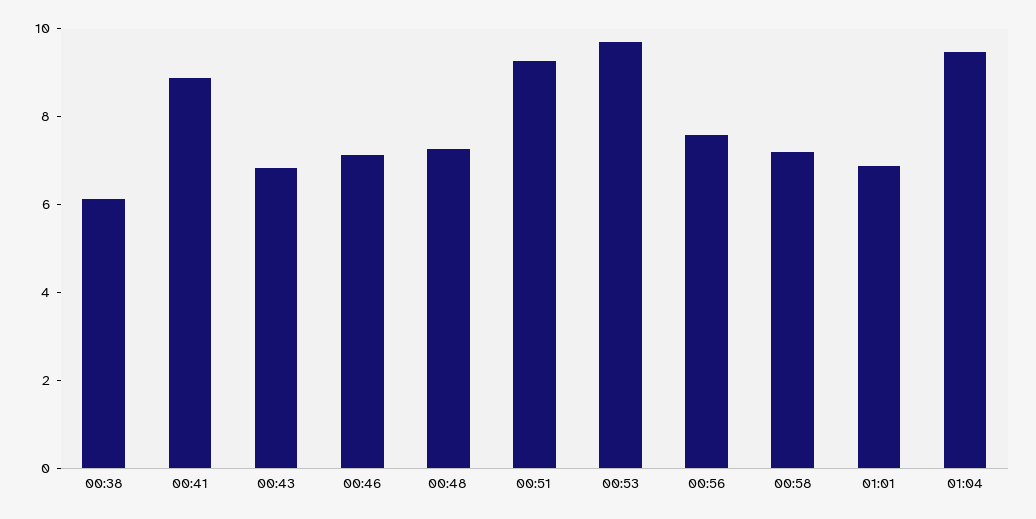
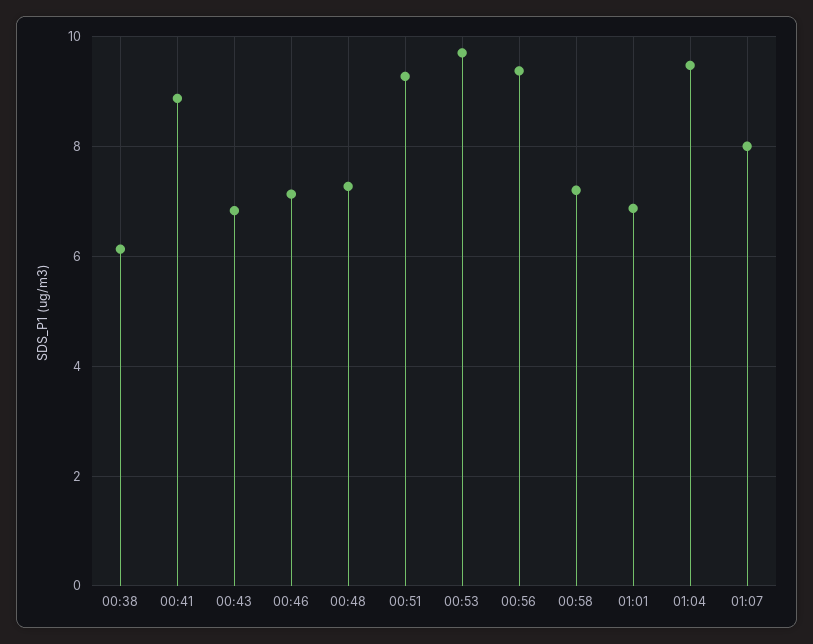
00:56: 7.5 -> 9.4
01:07: none -> 8

